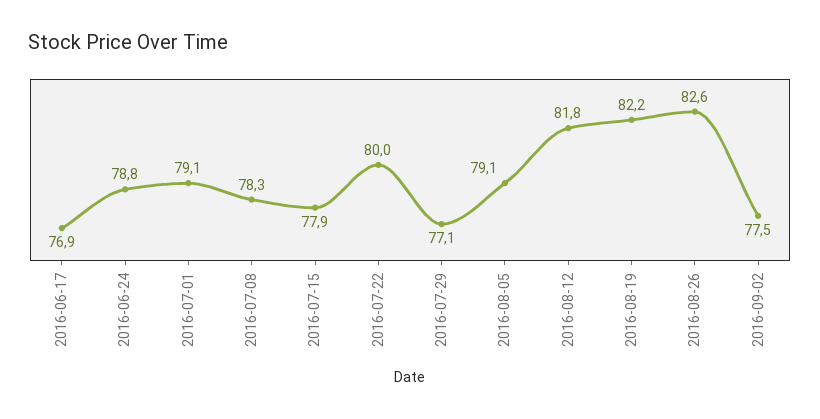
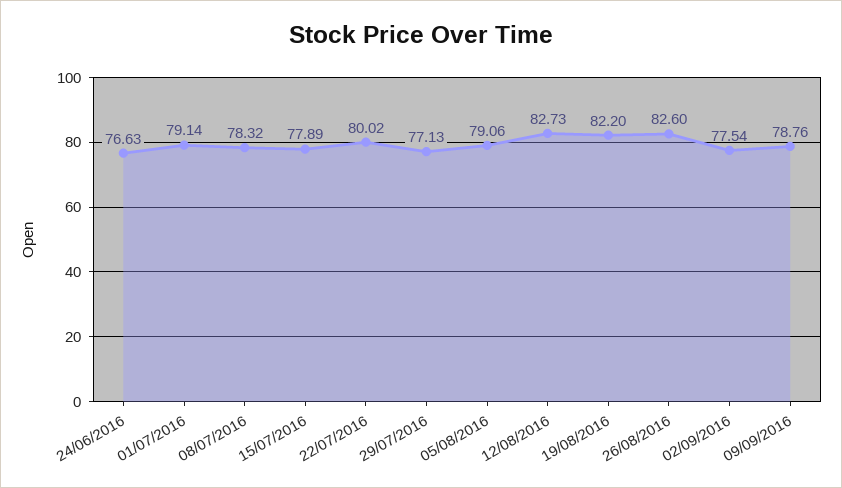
2016-06-17: 76.9 -> none
2016-06-24: 78.8 -> 76.63
2016-08-12: 81.8 -> 82.73
09/09/2016: none -> 78.76

